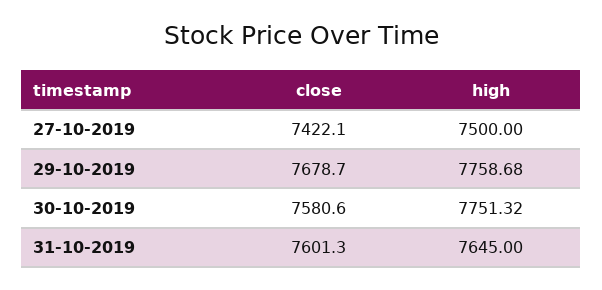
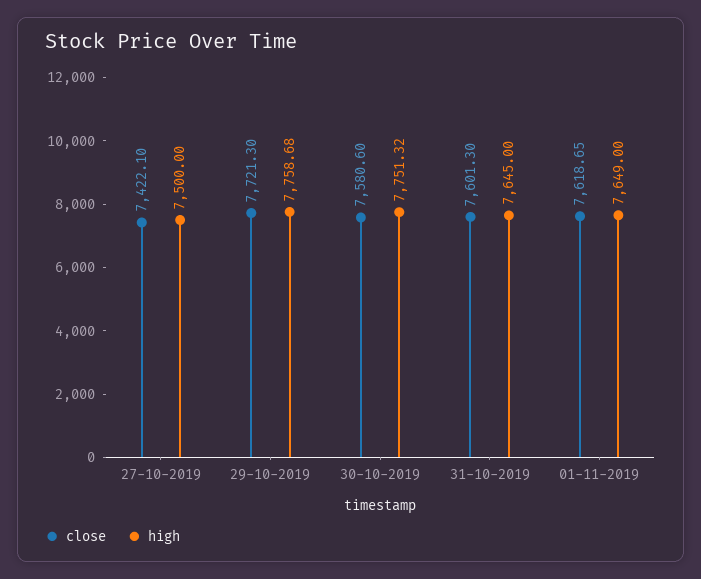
close, 29-10-2019: 7678.7 -> 7721.3
close, 01-11-2019: none -> 7618.65
high, 01-11-2019: none -> 7649

